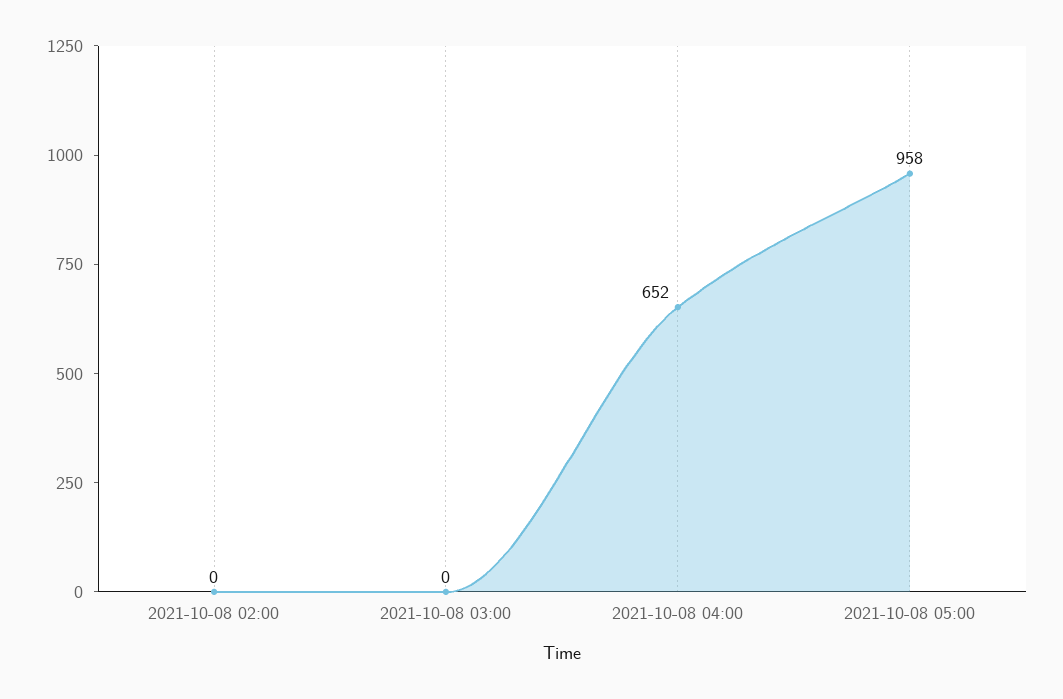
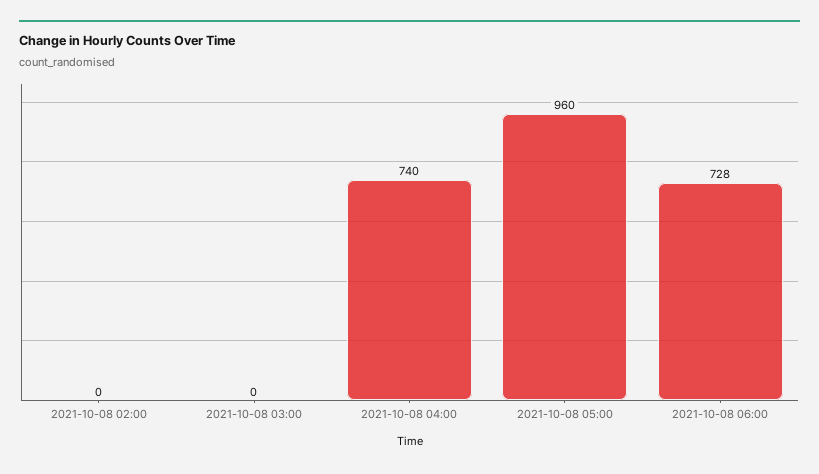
2021-10-08 04:00: 652 -> 740
2021-10-08 05:00: 958 -> 960
2021-10-08 06:00: none -> 728

